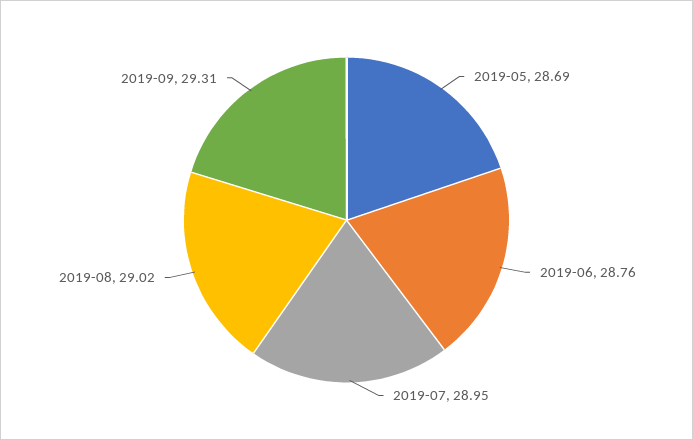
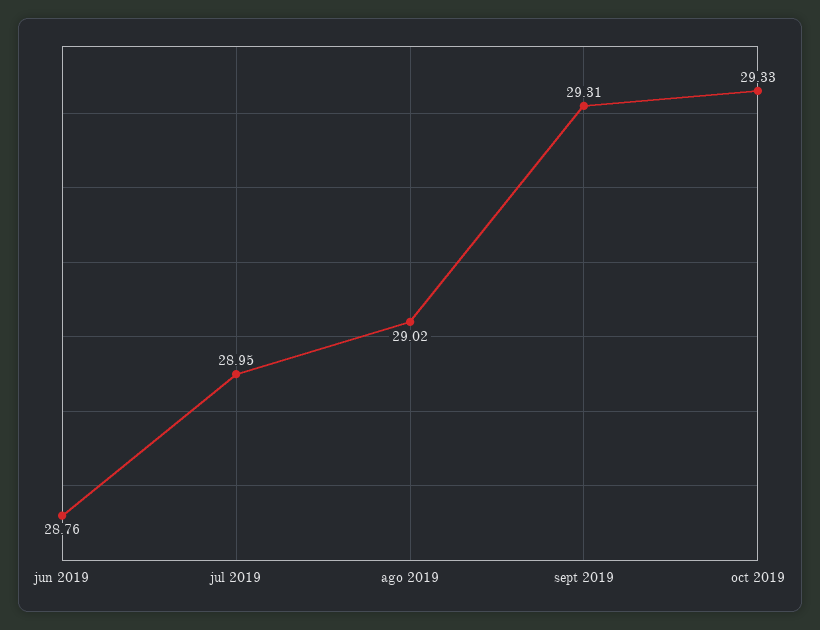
2019-05: 28.69 -> none
oct 2019: none -> 29.33

